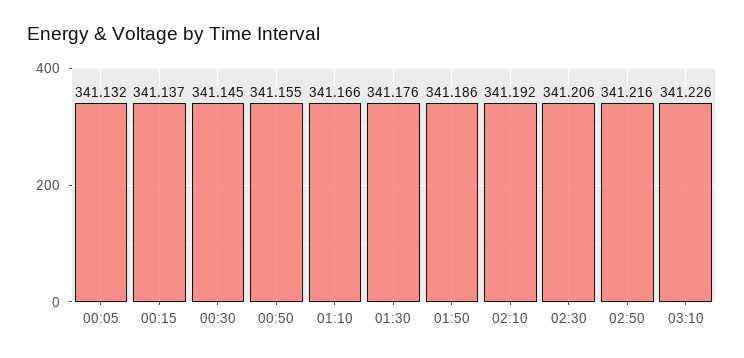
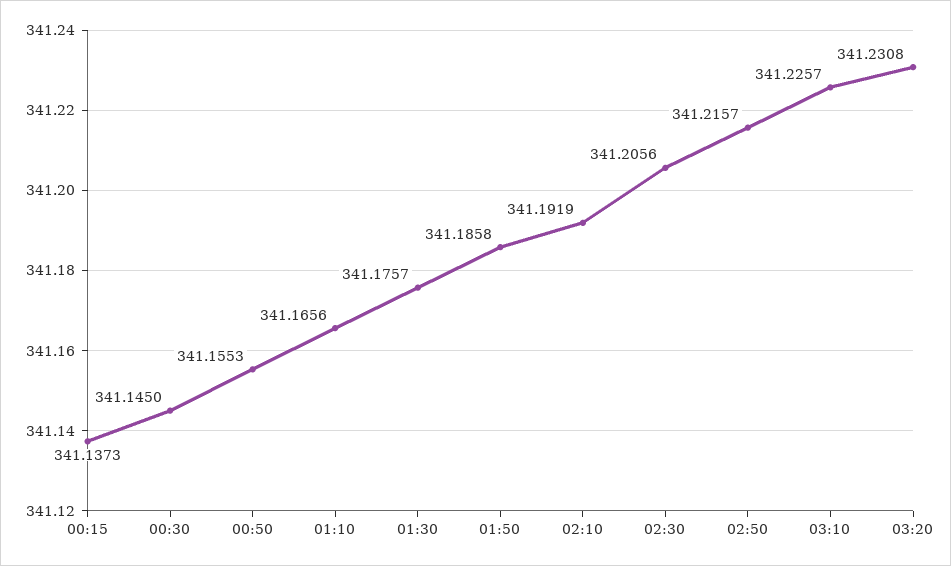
00:05: 341.132 -> none
03:20: none -> 341.2308

